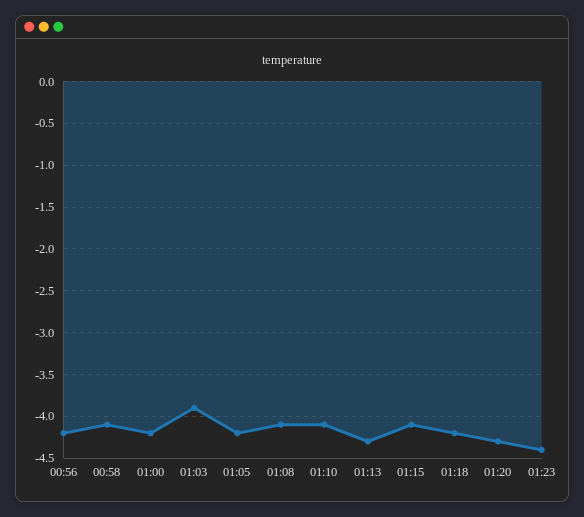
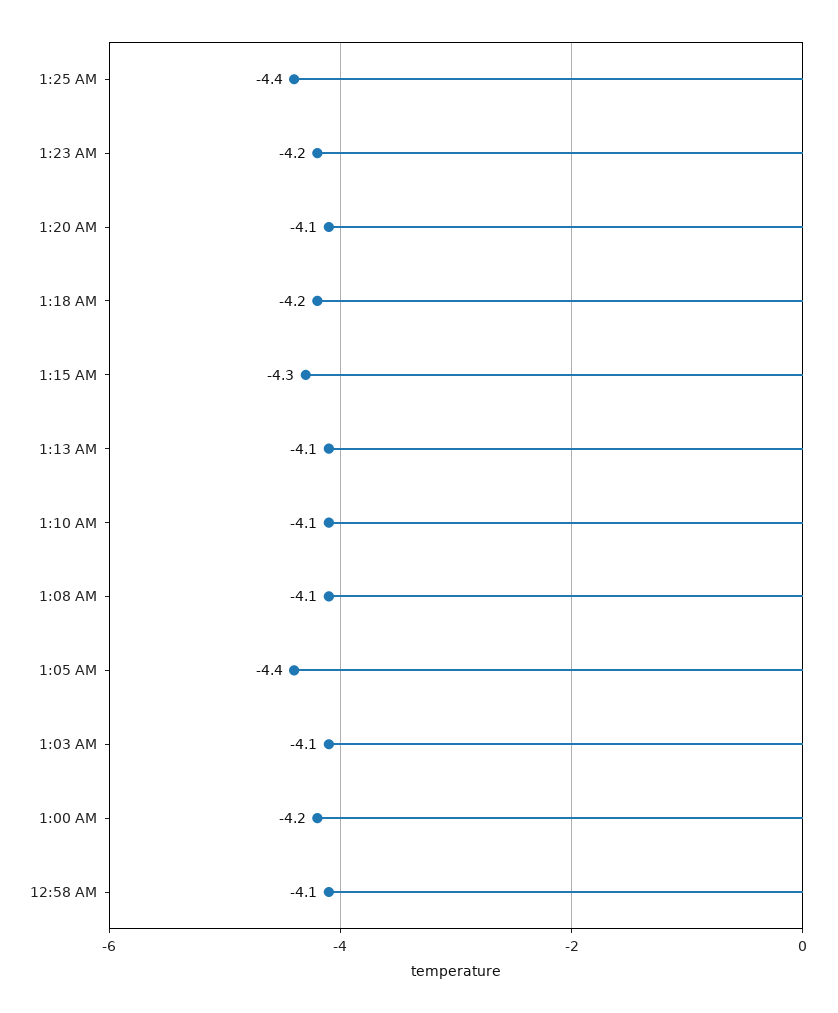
00:56: -4.2 -> none
01:03: -3.9 -> -4.1
01:05: -4.2 -> -4.4
01:13: -4.3 -> -4.1
01:15: -4.1 -> -4.3
01:20: -4.3 -> -4.1
01:23: -4.4 -> -4.2
1:25 AM: none -> -4.4

